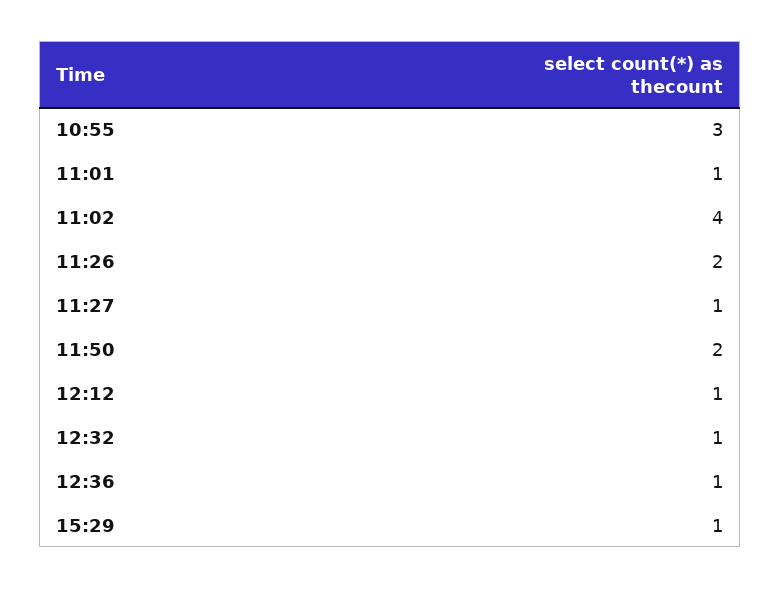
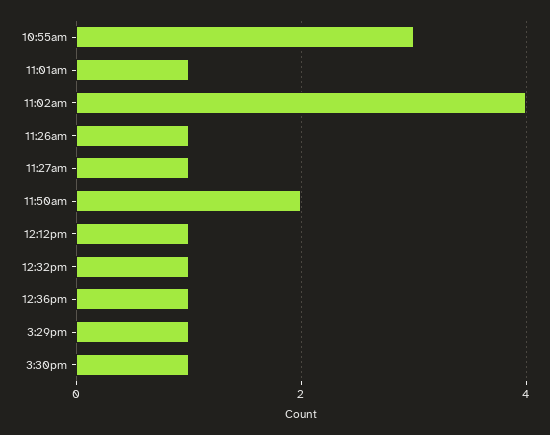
11:26: 2 -> 1
3:30pm: none -> 1

